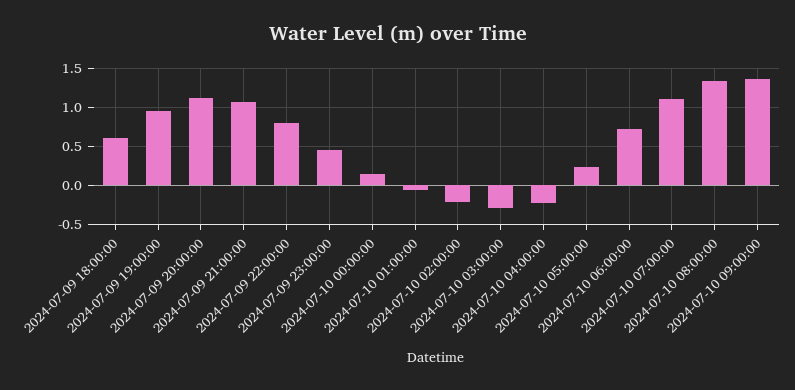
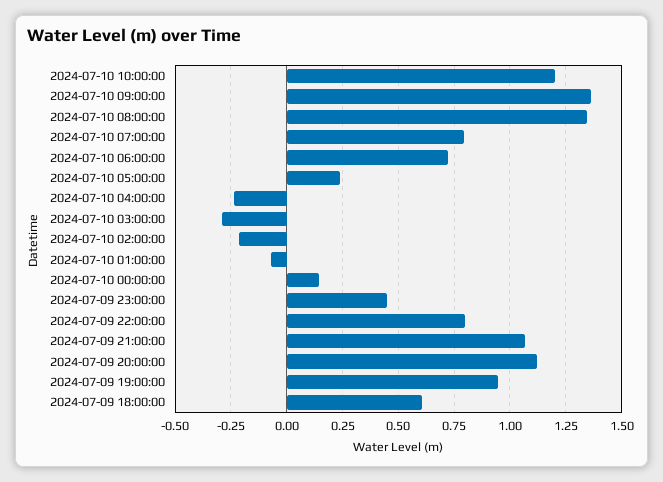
2024-07-10 07:00:00: 1.1 -> 0.8
2024-07-10 10:00:00: none -> 1.2

